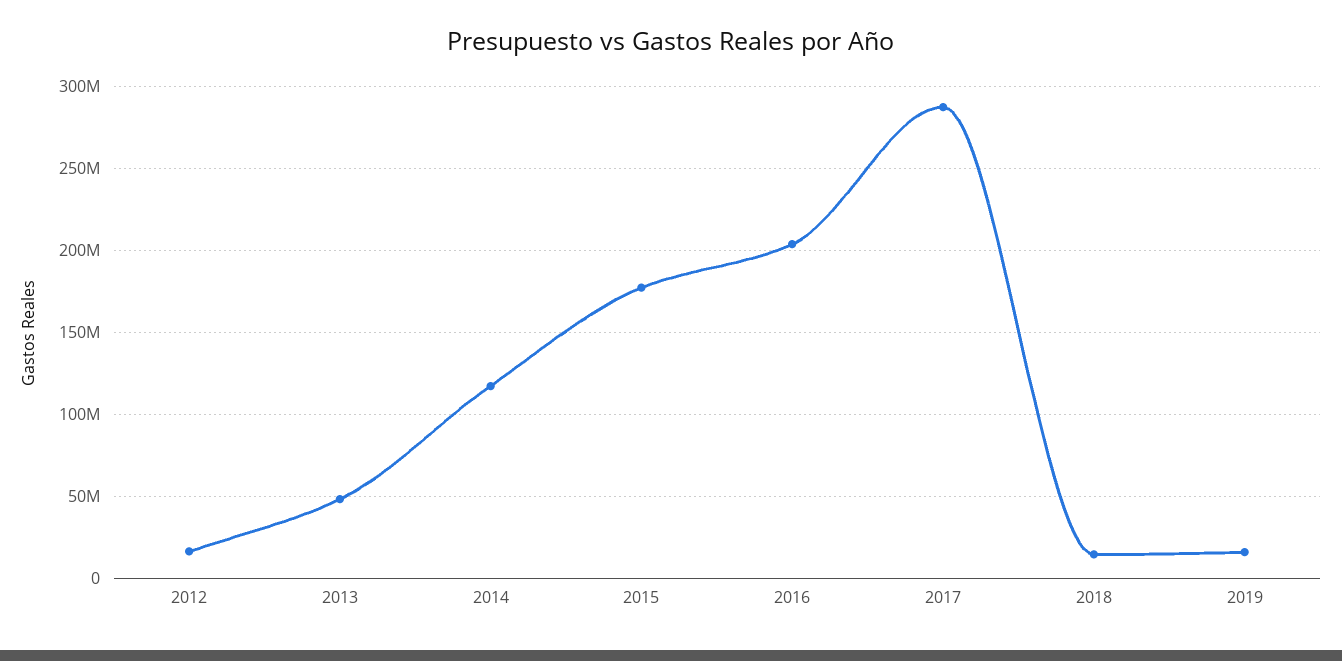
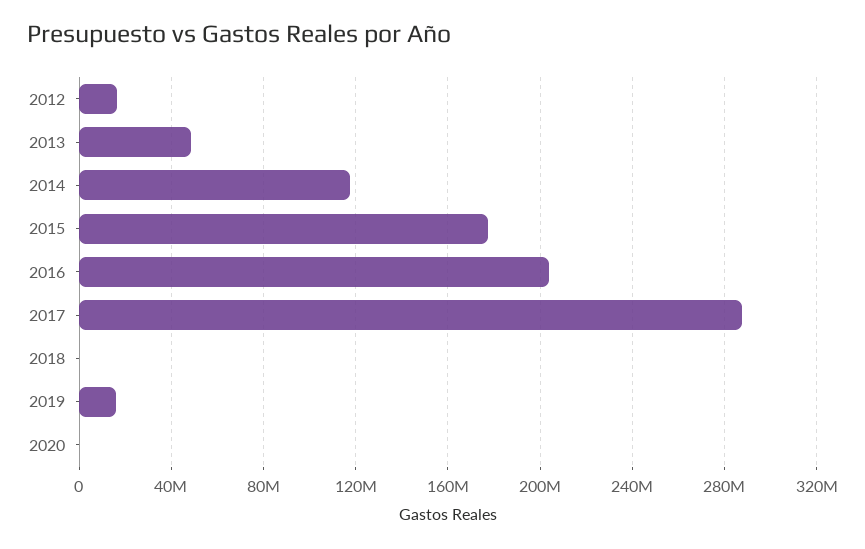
2018: 15000000 -> 0
2020: none -> 0

